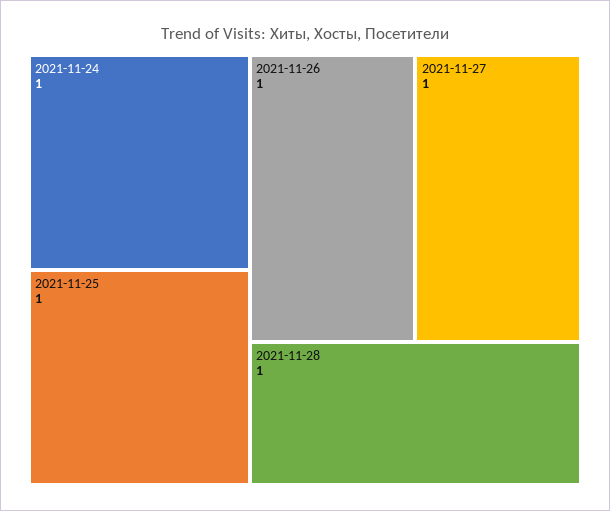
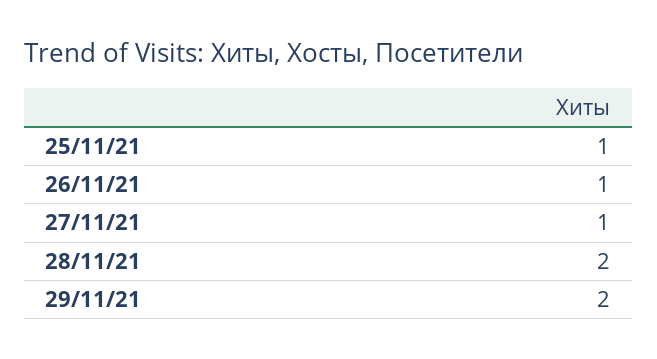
2021-11-24: 1 -> none
2021-11-28: 1 -> 2
29/11/21: none -> 2

